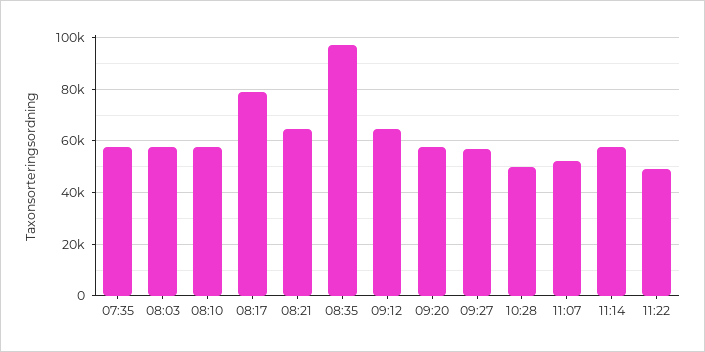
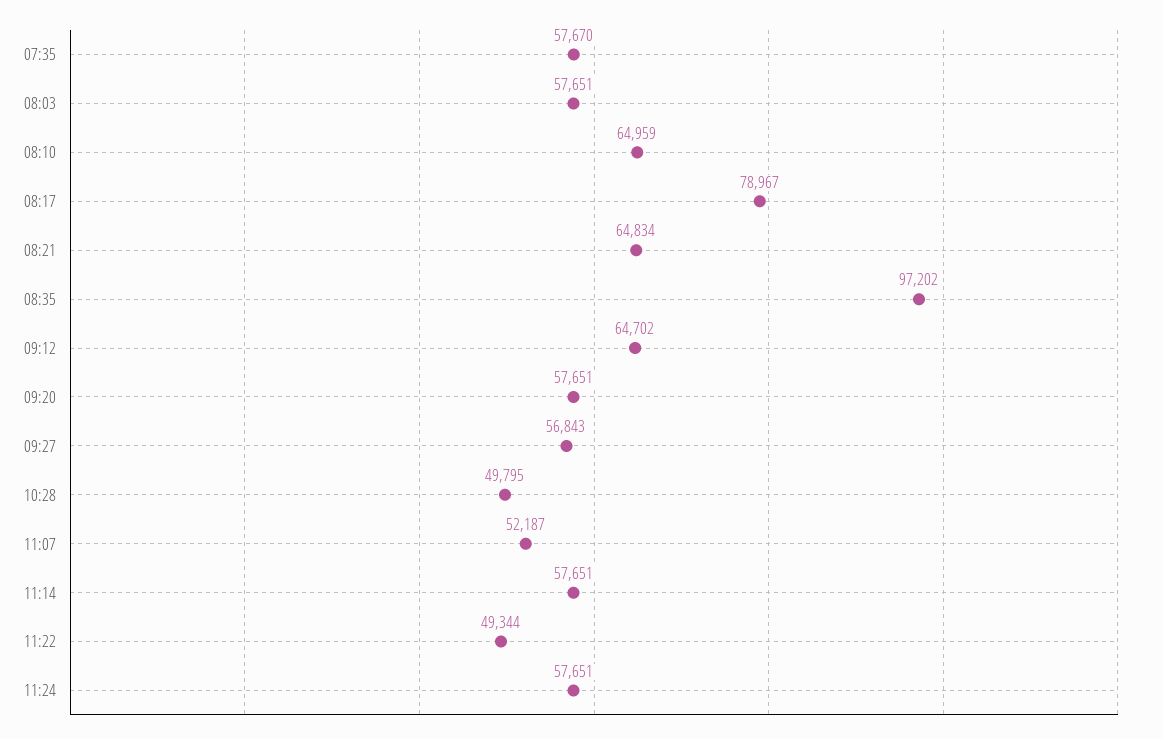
08:10: 57500 -> 64959
11:24: none -> 57651

